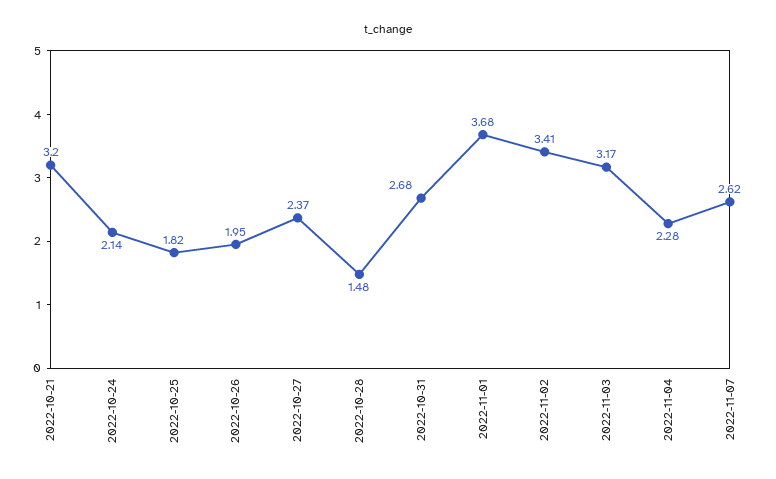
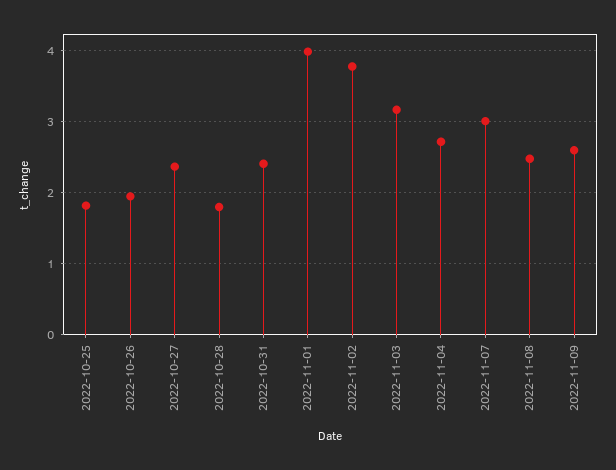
2022-10-21: 3.2 -> none
2022-10-24: 2.14 -> none
2022-10-28: 1.48 -> 1.8
2022-10-31: 2.68 -> 2.4
2022-11-01: 3.68 -> 4
2022-11-02: 3.41 -> 3.8
2022-11-04: 2.28 -> 2.7
2022-11-07: 2.62 -> 3
2022-11-08: none -> 2.5
2022-11-09: none -> 2.6

